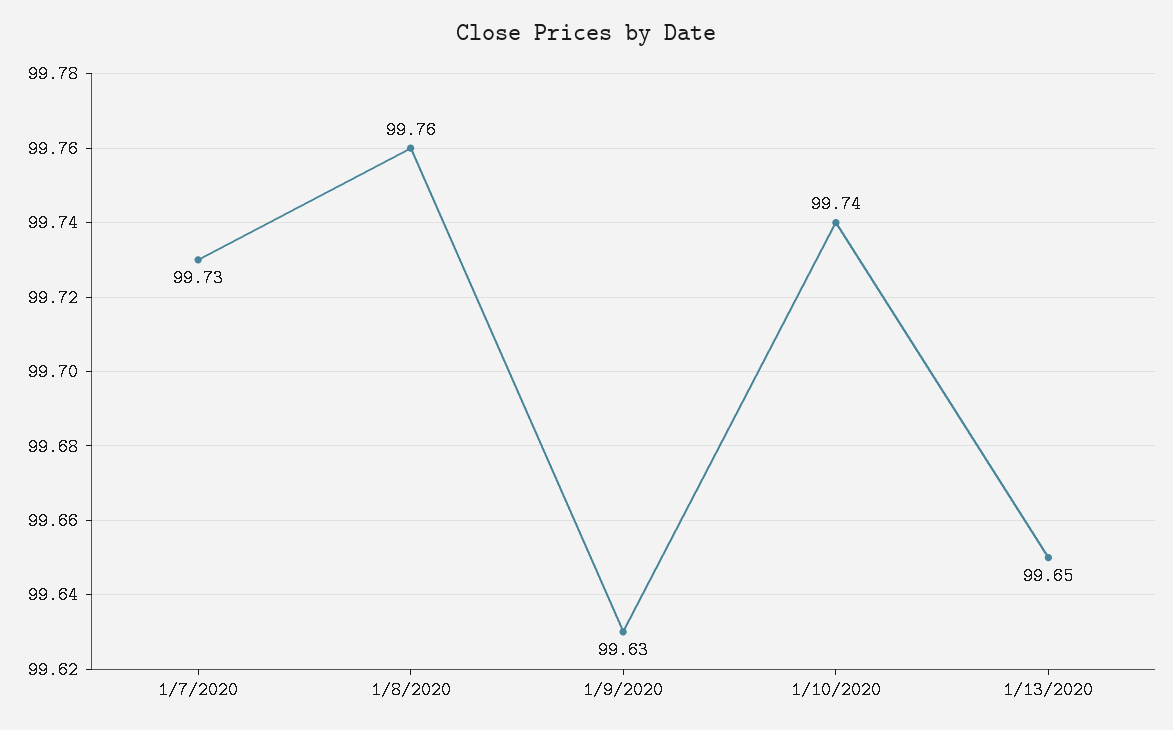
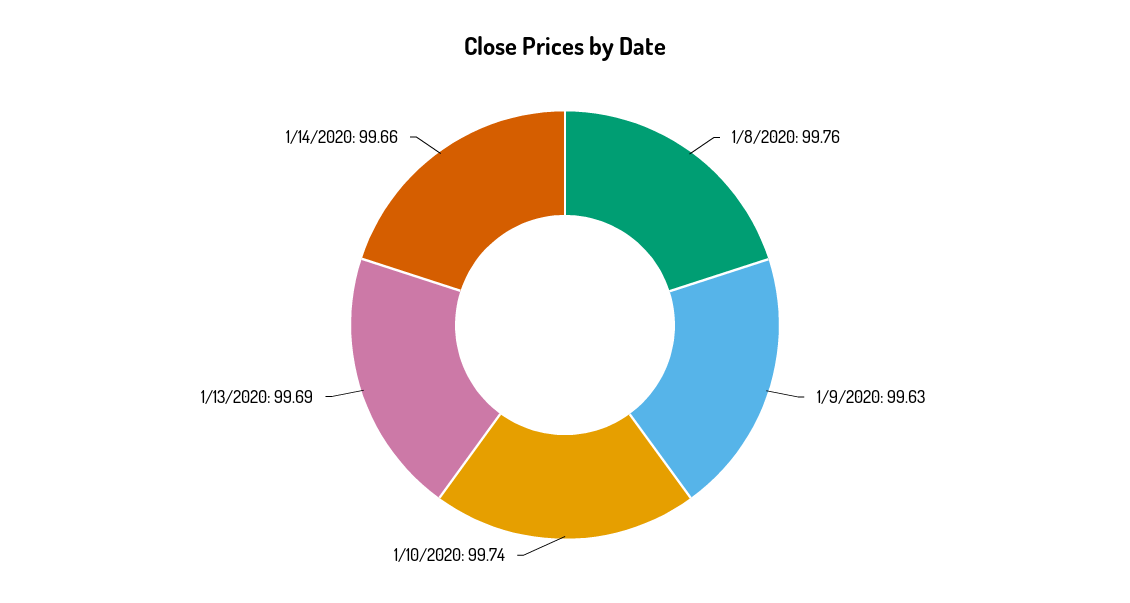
1/7/2020: 99.73 -> none
1/13/2020: 99.65 -> 99.69
1/14/2020: none -> 99.66

